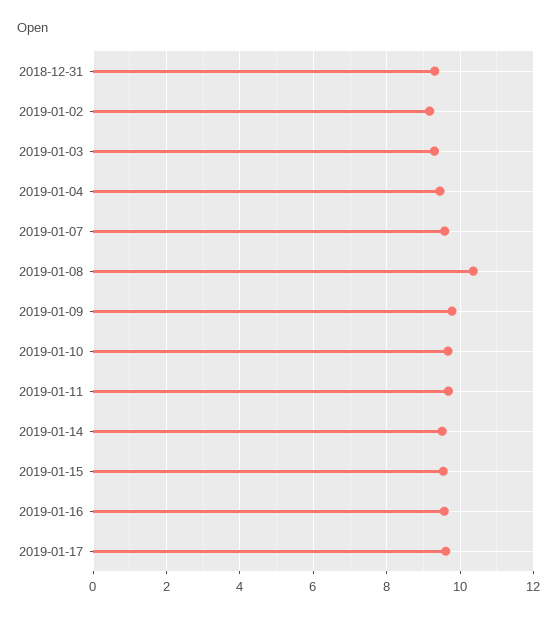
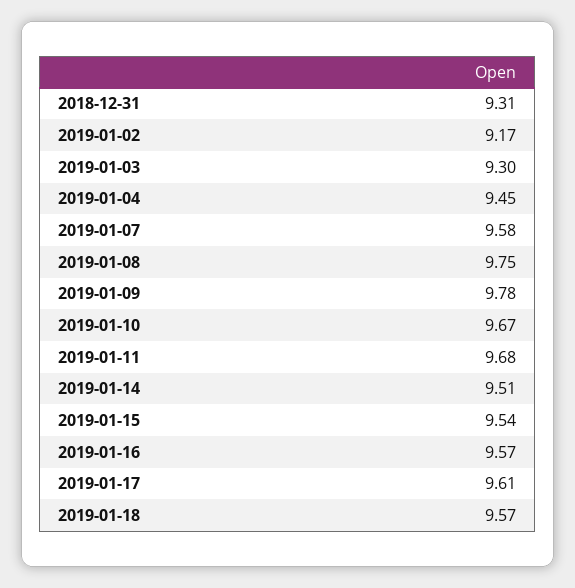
2019-01-08: 10.4 -> 9.75
2019-01-18: none -> 9.57

